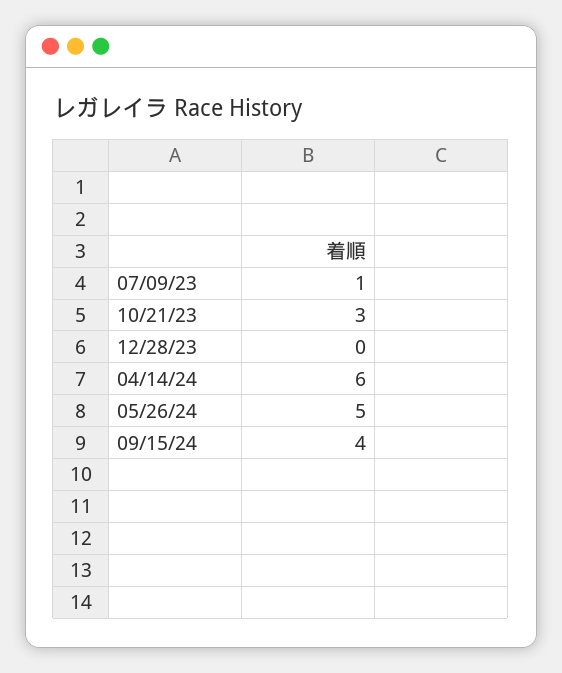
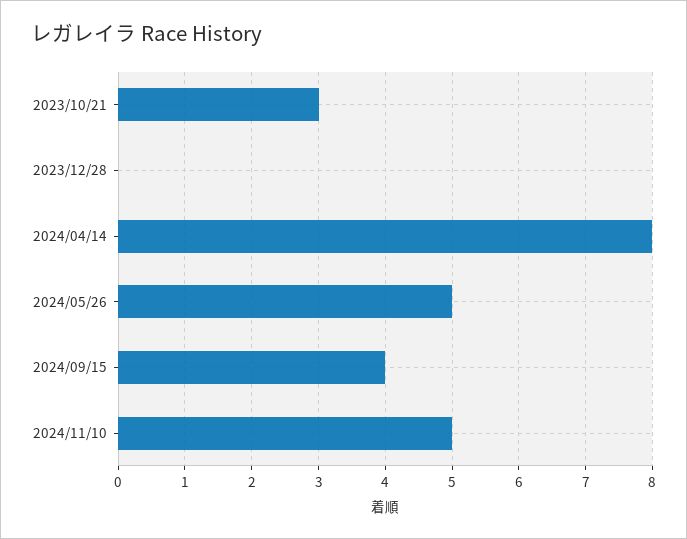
07/09/23: 1 -> none
04/14/24: 6 -> 8
2024/11/10: none -> 5

